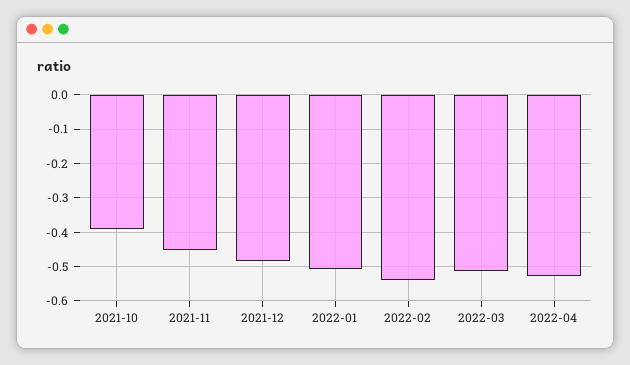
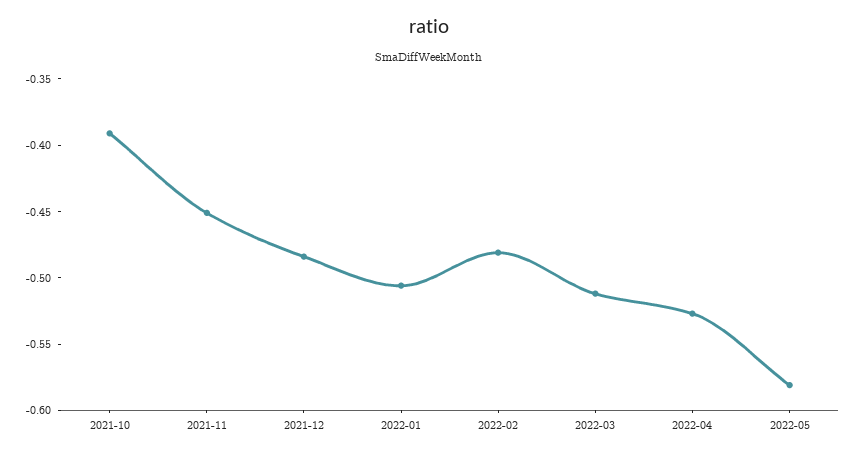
2022-02: -0.54 -> -0.48
2022-05: none -> -0.58

